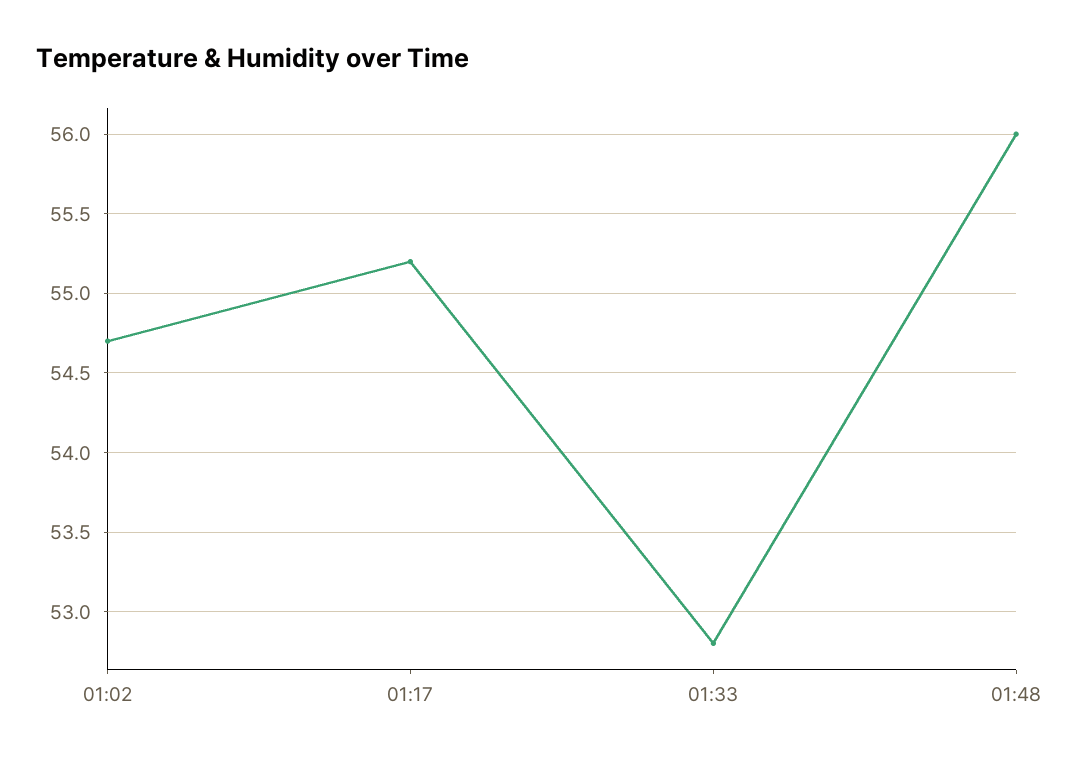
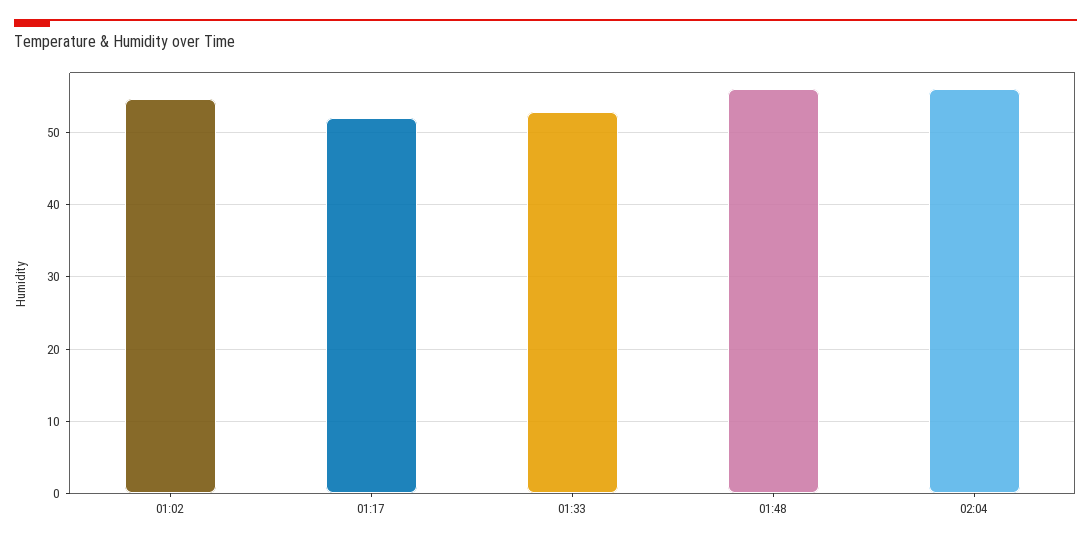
01:17: 55.2 -> 52
02:04: none -> 56

